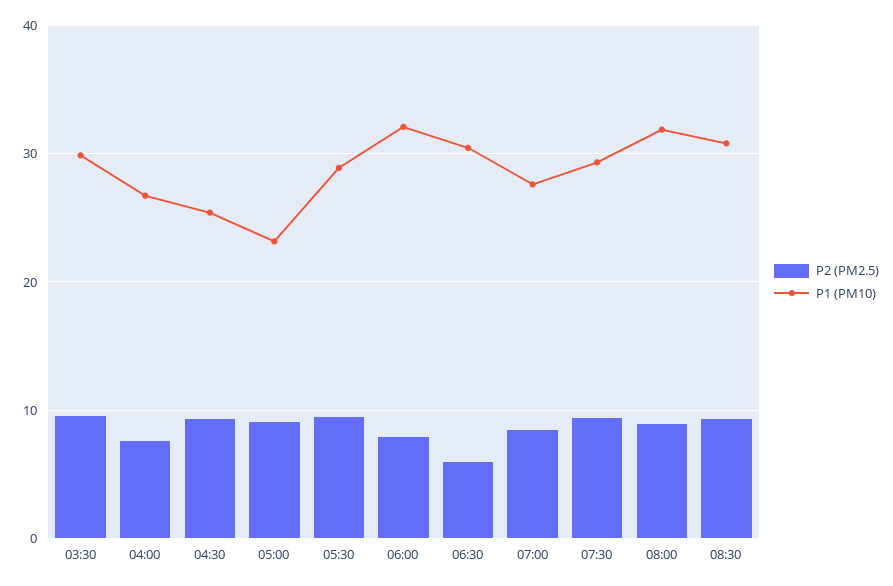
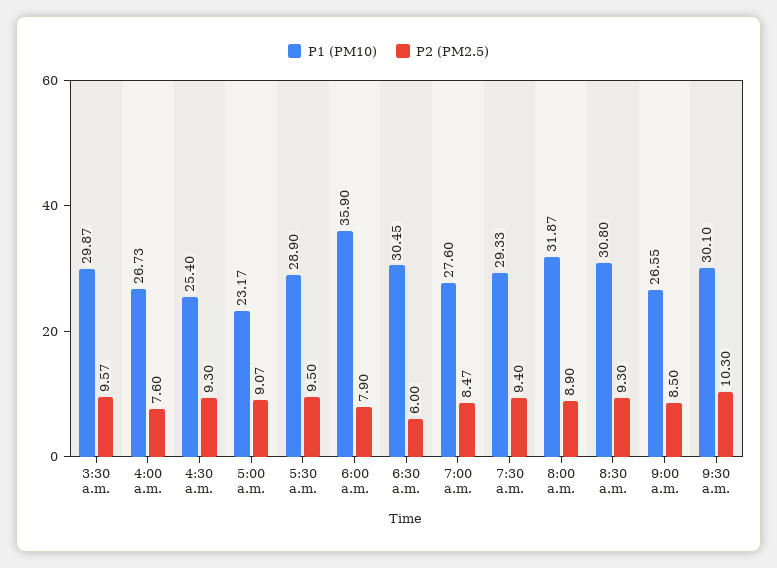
P1 (PM10), 06:00: 32 -> 35.9
P1 (PM10), 9:00 a.m.: none -> 26.55
P2 (PM2.5), 9:00 a.m.: none -> 8.5
P1 (PM10), 9:30 a.m.: none -> 30.1
P2 (PM2.5), 9:30 a.m.: none -> 10.3

